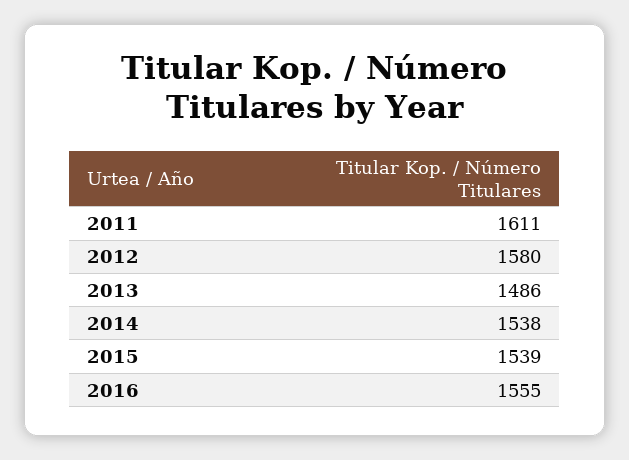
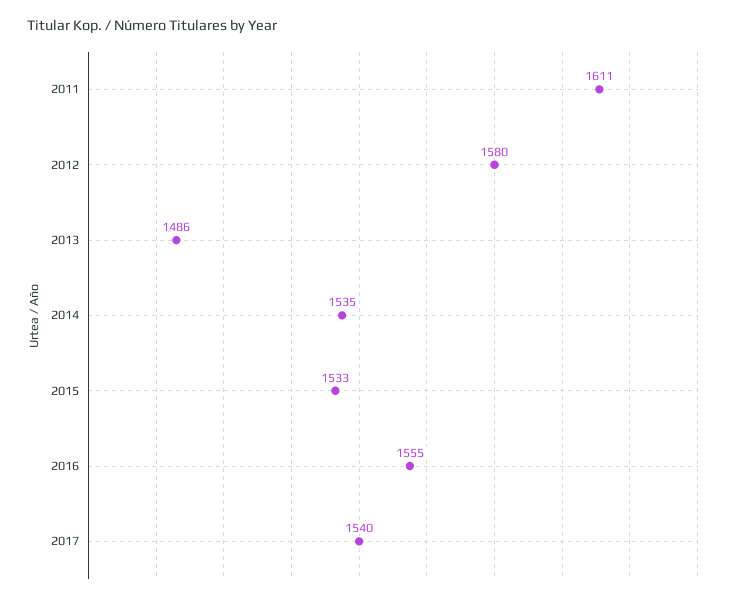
2014: 1538 -> 1535
2015: 1539 -> 1533
2017: none -> 1540

